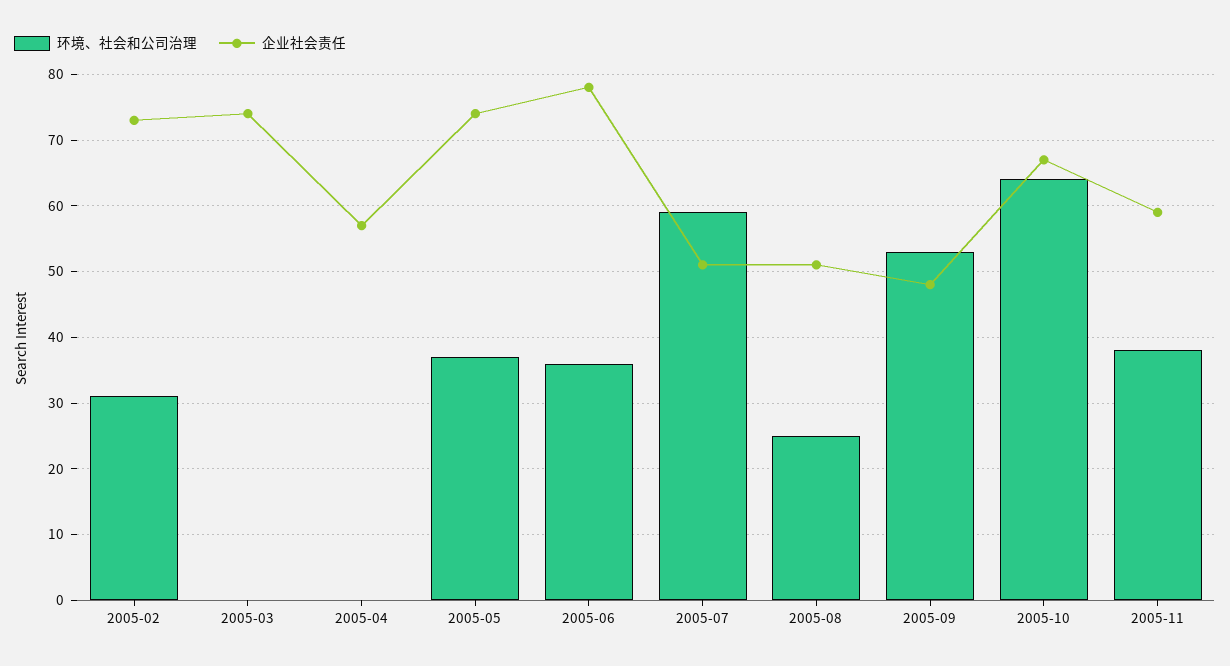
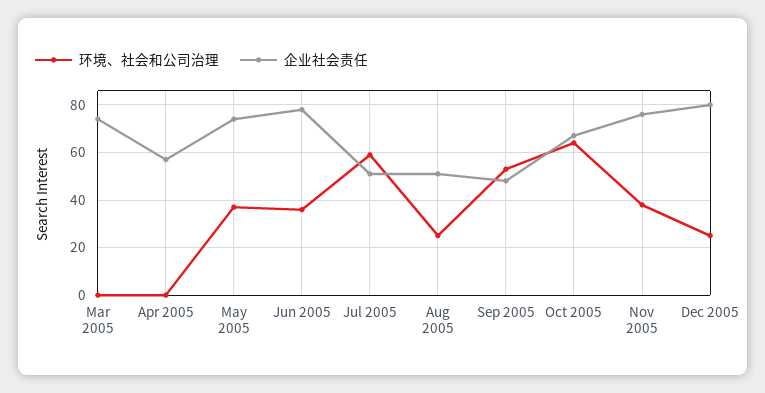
环境、社会和公司治理, 2005-02: 31 -> none
企业社会责任, 2005-02: 73 -> none
企业社会责任, 2005-11: 59 -> 75
环境、社会和公司治理, Dec 2005: none -> 25
企业社会责任, Dec 2005: none -> 80

